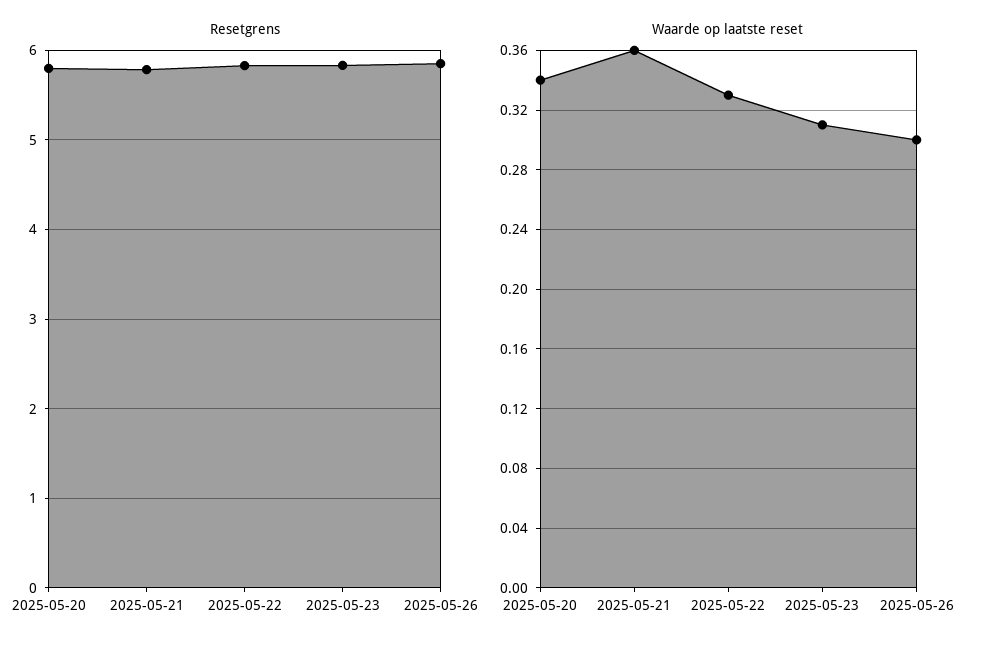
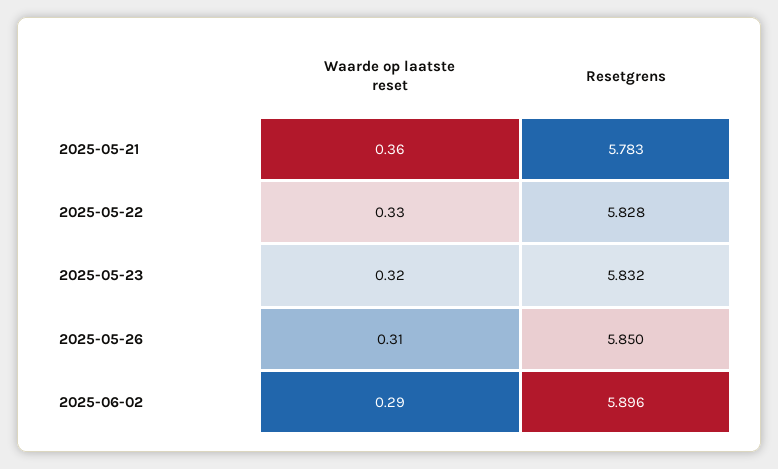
Resetgrens, 2025-05-20: 5.8 -> none
Waarde op laatste reset, 2025-05-20: 0.34 -> none
Waarde op laatste reset, 2025-05-23: 0.31 -> 0.32
Waarde op laatste reset, 2025-05-26: 0.3 -> 0.31
Waarde op laatste reset, 2025-06-02: none -> 0.29
Resetgrens, 2025-06-02: none -> 5.896

